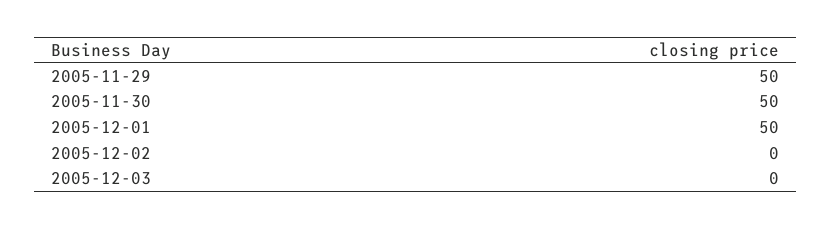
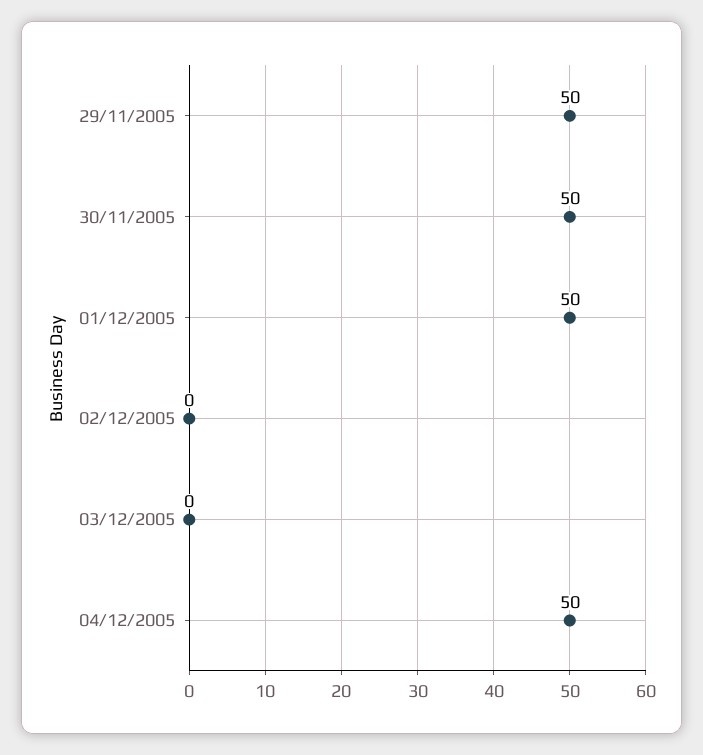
04/12/2005: none -> 50

